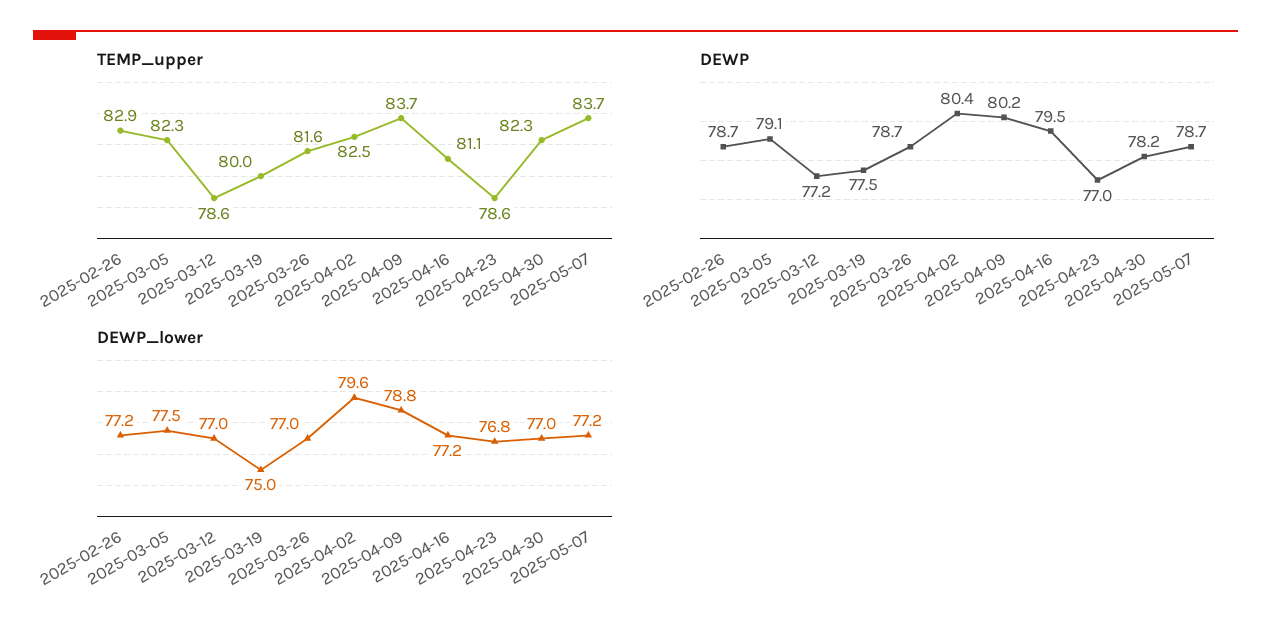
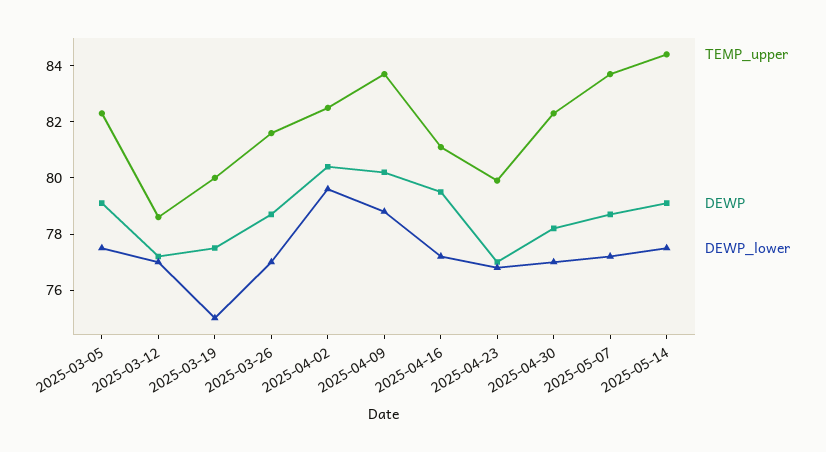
TEMP_upper, 2025-02-26: 82.9 -> none
TEMP_upper, 2025-04-23: 78.6 -> 80
DEWP, 2025-02-26: 78.7 -> none
DEWP_lower, 2025-02-26: 77.2 -> none
TEMP_upper, 2025-05-14: none -> 84.5
DEWP, 2025-05-14: none -> 79
DEWP_lower, 2025-05-14: none -> 77.5

